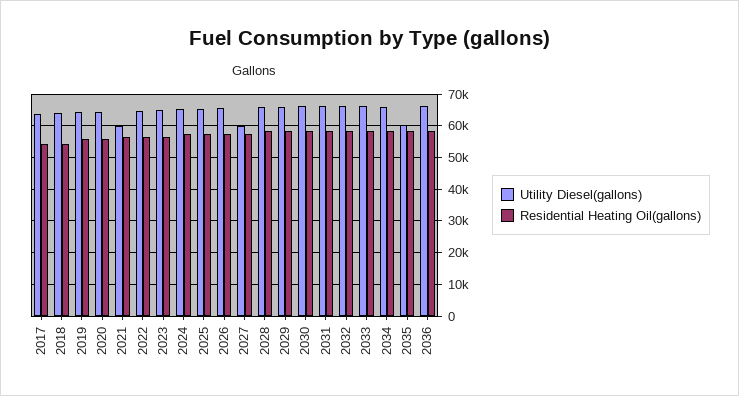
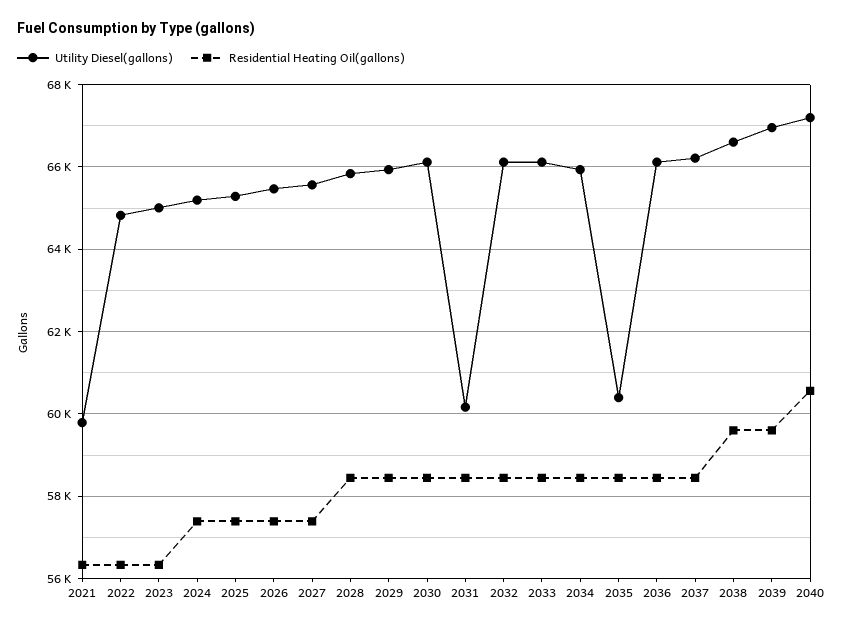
Utility Diesel(gallons), 2017: 64000 -> none
Residential Heating Oil(gallons), 2017: 54000 -> none
Utility Diesel(gallons), 2018: 64000 -> none
Residential Heating Oil(gallons), 2018: 54000 -> none
Utility Diesel(gallons), 2019: 64000 -> none
Residential Heating Oil(gallons), 2019: 56000 -> none
Utility Diesel(gallons), 2020: 64000 -> none
Residential Heating Oil(gallons), 2020: 56000 -> none
Utility Diesel(gallons), 2027: 60000 -> 65600
Utility Diesel(gallons), 2031: 66000 -> 60200
Utility Diesel(gallons), 2037: none -> 66200
Residential Heating Oil(gallons), 2037: none -> 58400
Utility Diesel(gallons), 2038: none -> 66600
Residential Heating Oil(gallons), 2038: none -> 59600
Utility Diesel(gallons), 2039: none -> 67000
Residential Heating Oil(gallons), 2039: none -> 59600
Utility Diesel(gallons), 2040: none -> 67200
Residential Heating Oil(gallons), 2040: none -> 60600

